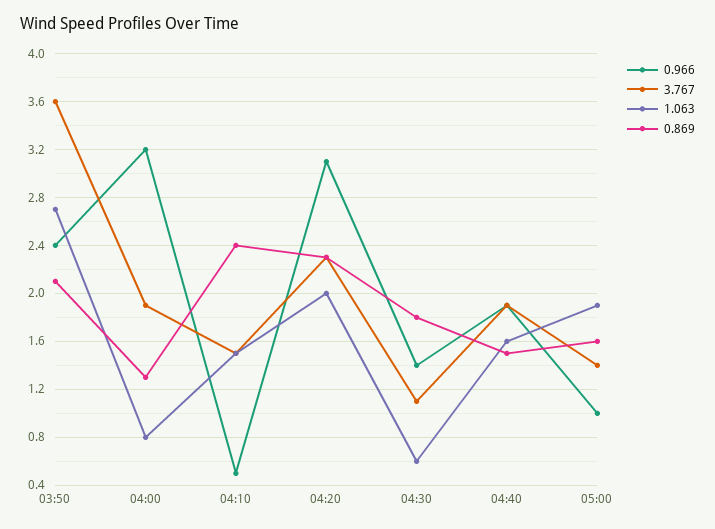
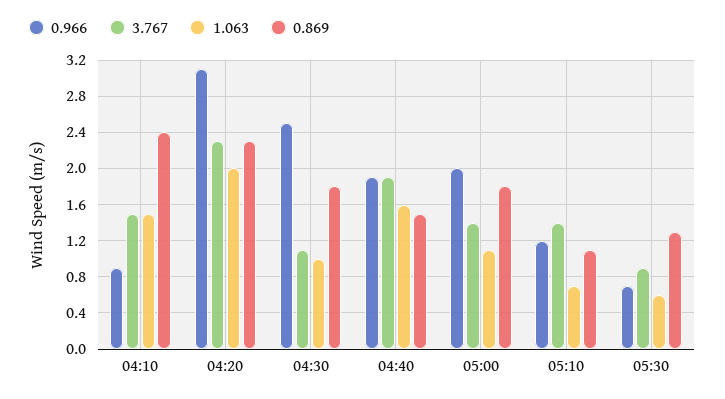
0.966, 03:50: 2.4 -> none
3.767, 03:50: 3.6 -> none
1.063, 03:50: 2.7 -> none
0.869, 03:50: 2.1 -> none
0.966, 04:00: 3.2 -> none
3.767, 04:00: 1.9 -> none
1.063, 04:00: 0.8 -> none
0.869, 04:00: 1.3 -> none
0.966, 04:10: 0.5 -> 0.9
0.966, 04:30: 1.4 -> 2.5
1.063, 04:30: 0.6 -> 1
0.966, 05:00: 1 -> 2
1.063, 05:00: 1.9 -> 1.1
0.869, 05:00: 1.6 -> 1.8
0.966, 05:10: none -> 1.2
3.767, 05:10: none -> 1.4
1.063, 05:10: none -> 0.7
0.869, 05:10: none -> 1.1
0.966, 05:30: none -> 0.7
3.767, 05:30: none -> 0.9
1.063, 05:30: none -> 0.6
0.869, 05:30: none -> 1.3

